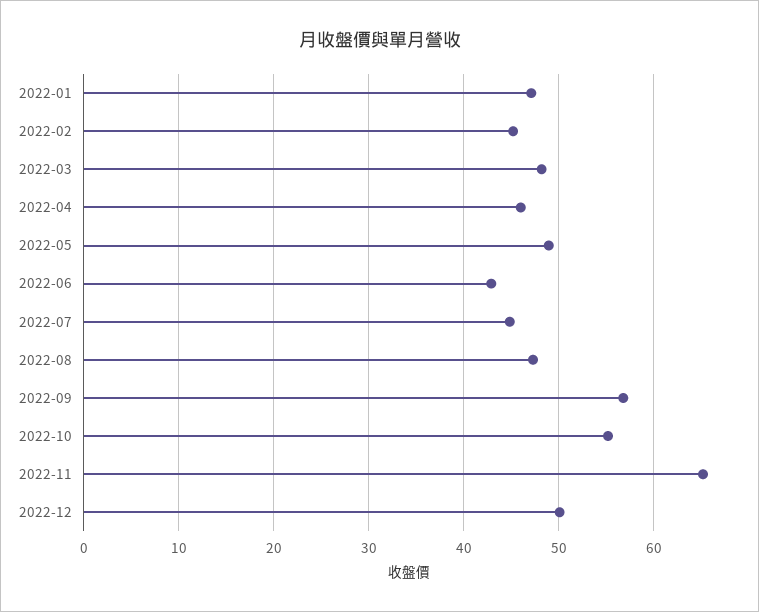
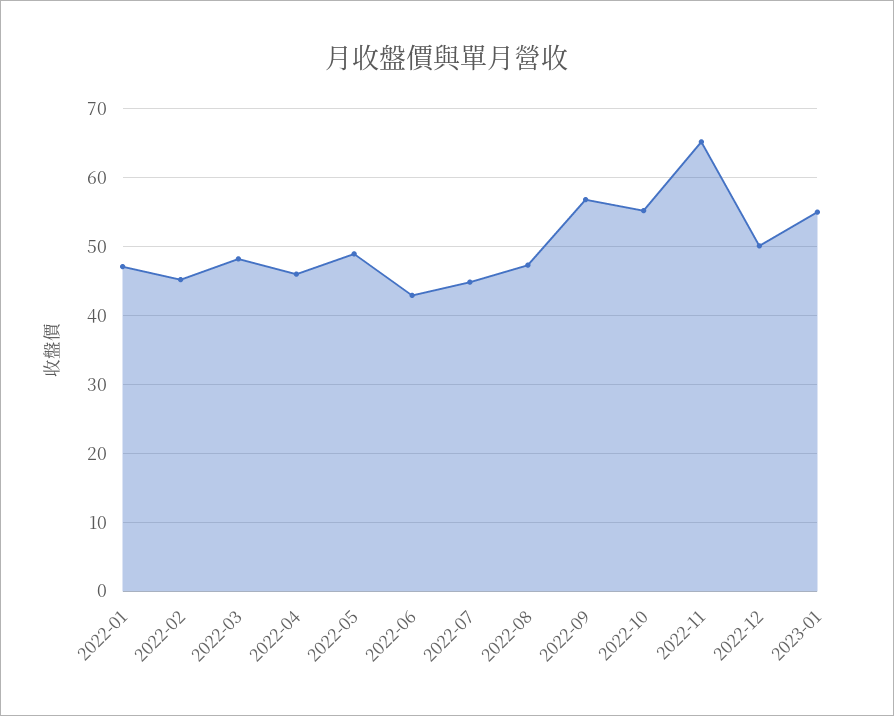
2023-01: none -> 55

